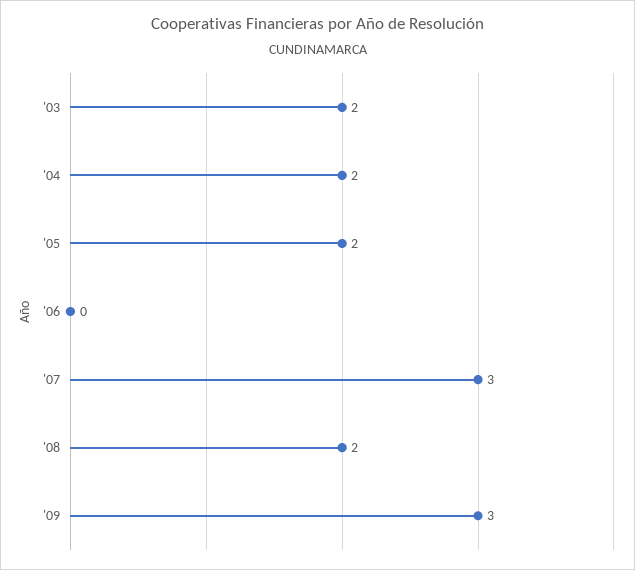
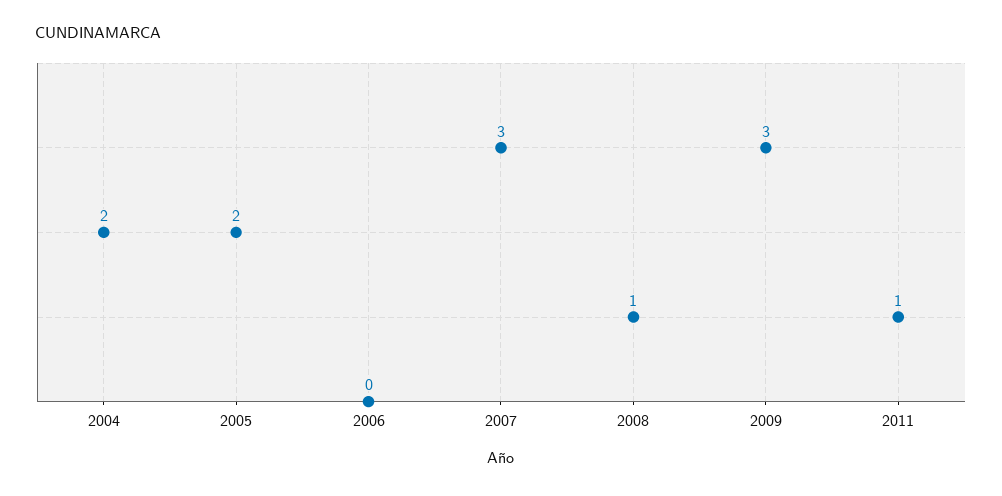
'03: 2 -> none
'08: 2 -> 1
2011: none -> 1

